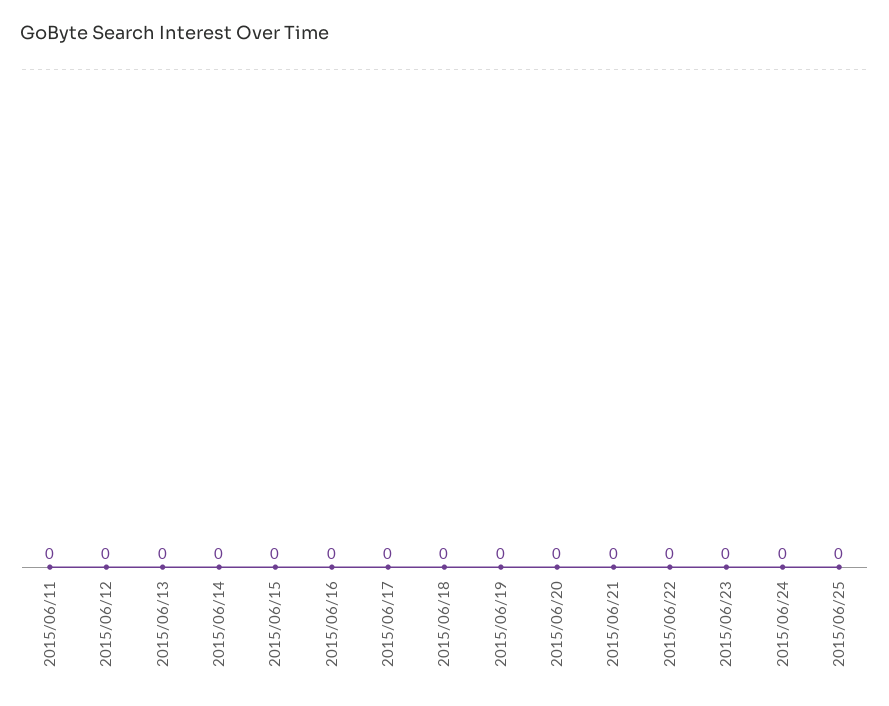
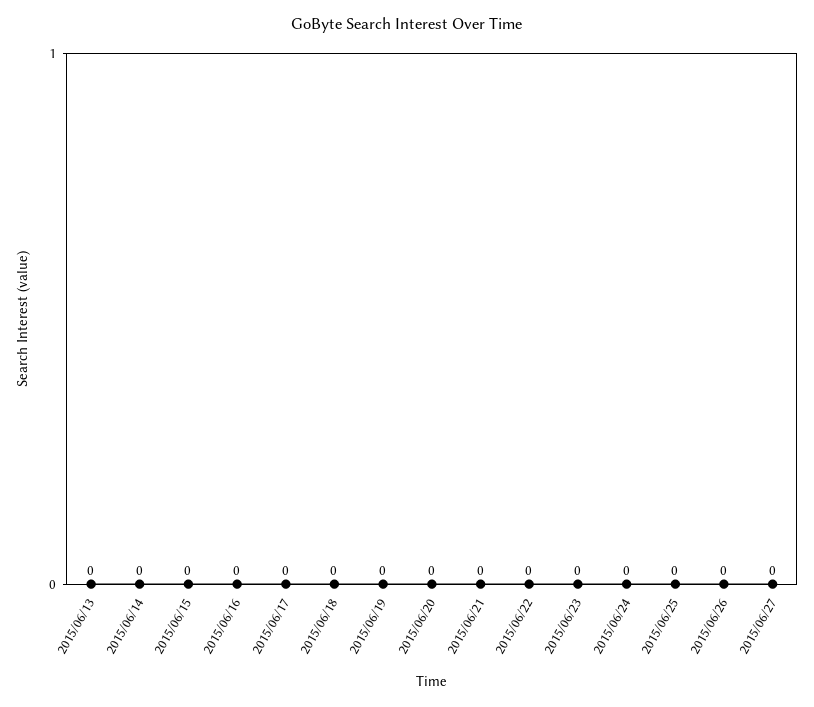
2015/06/11: 0 -> none
2015/06/12: 0 -> none
2015/06/26: none -> 0
2015/06/27: none -> 0

